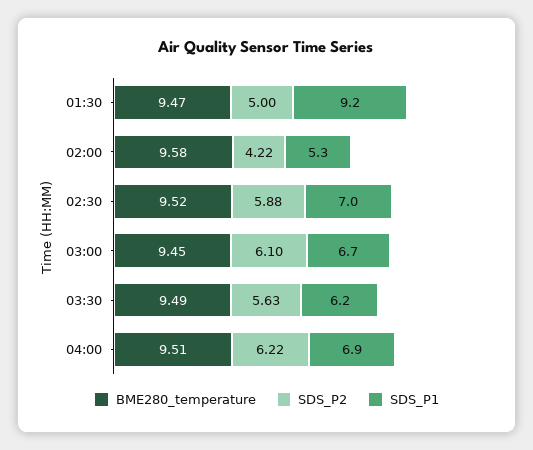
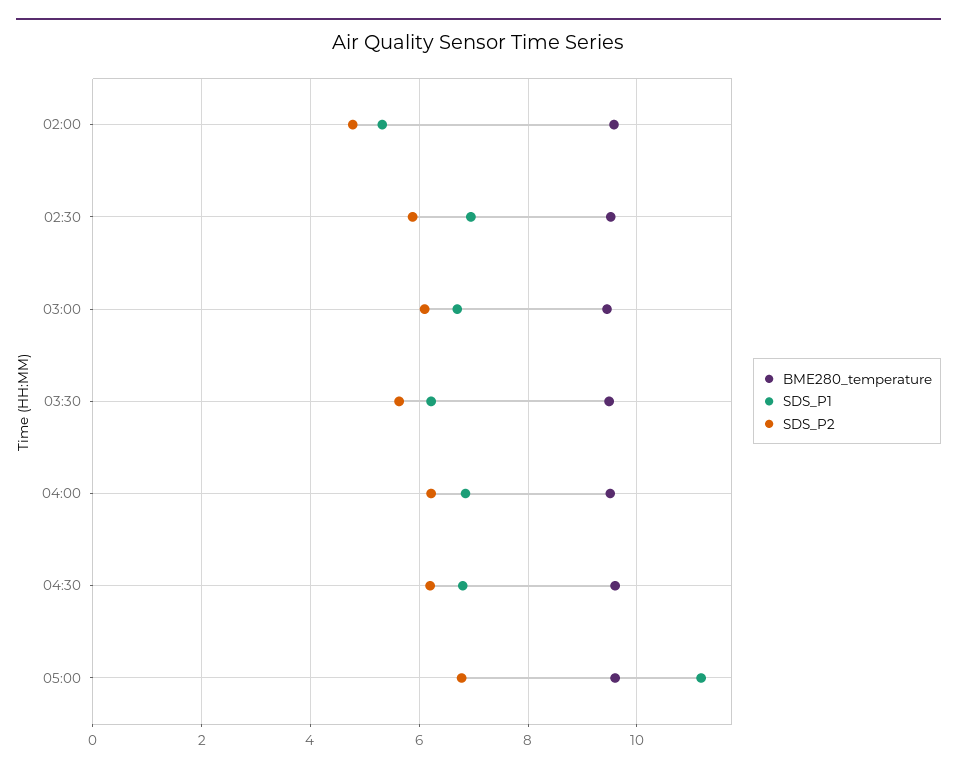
BME280_temperature, 01:30: 9.47 -> none
SDS_P2, 01:30: 5 -> none
SDS_P1, 01:30: 9.2 -> none
SDS_P2, 02:00: 4.22 -> 4.8
BME280_temperature, 04:30: none -> 9.6
SDS_P1, 04:30: none -> 6.8
SDS_P2, 04:30: none -> 6.2
BME280_temperature, 05:00: none -> 9.6
SDS_P1, 05:00: none -> 11.2
SDS_P2, 05:00: none -> 6.8

